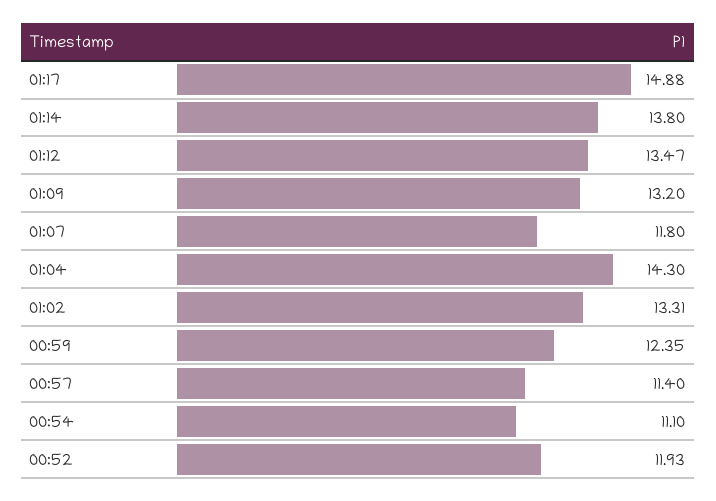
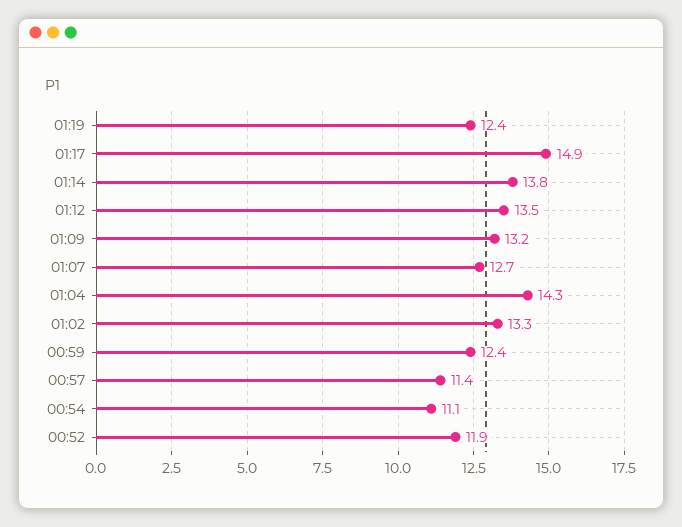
01:07: 11.8 -> 12.7
01:19: none -> 12.4

